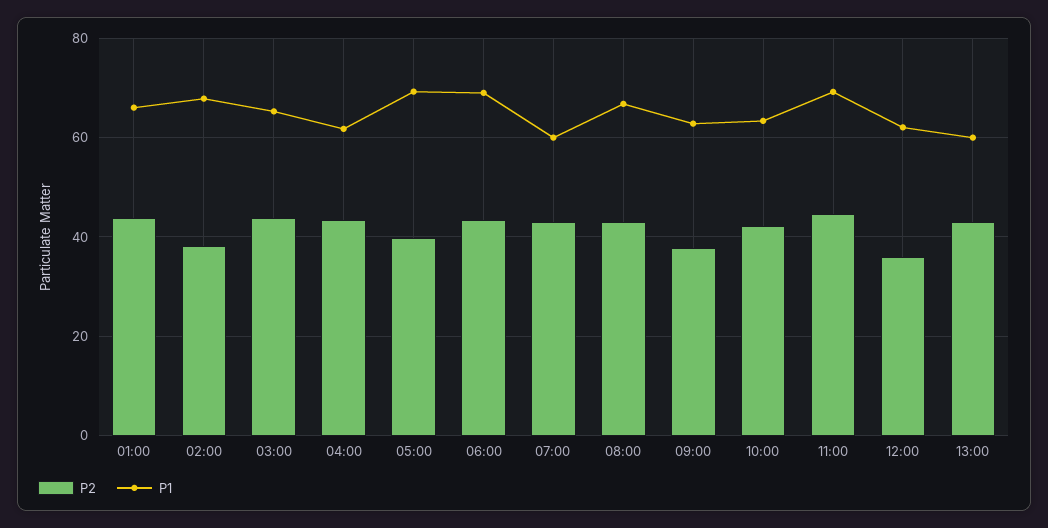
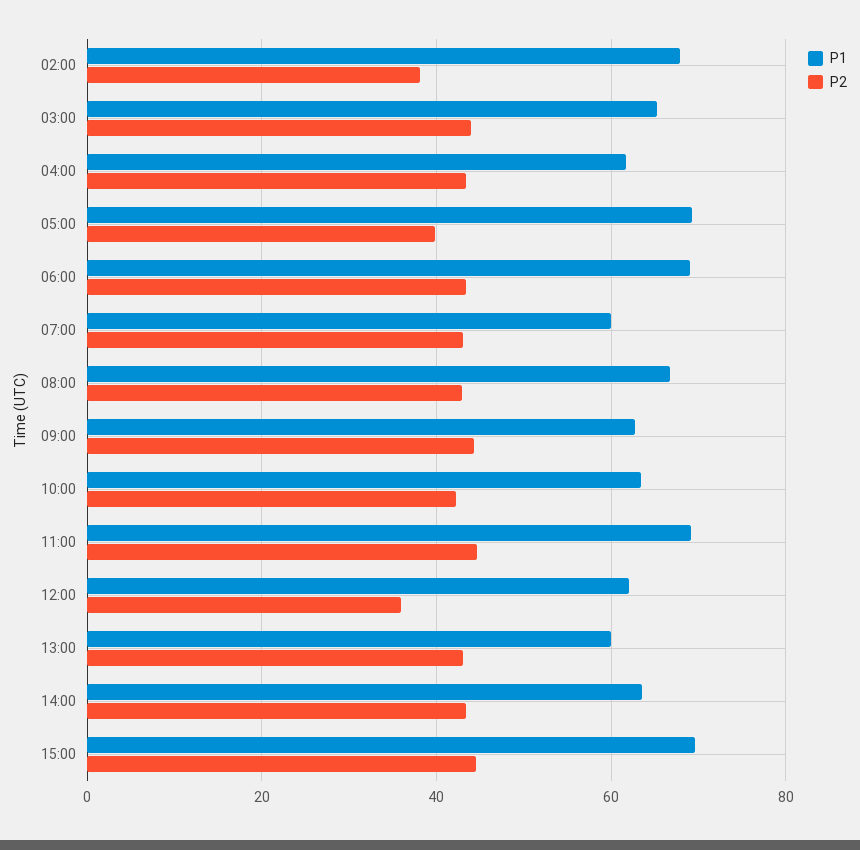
P2, 01:00: 44 -> none
P1, 01:00: 66 -> none
P2, 09:00: 38 -> 44
P1, 14:00: none -> 64
P2, 14:00: none -> 44
P1, 15:00: none -> 70
P2, 15:00: none -> 44

